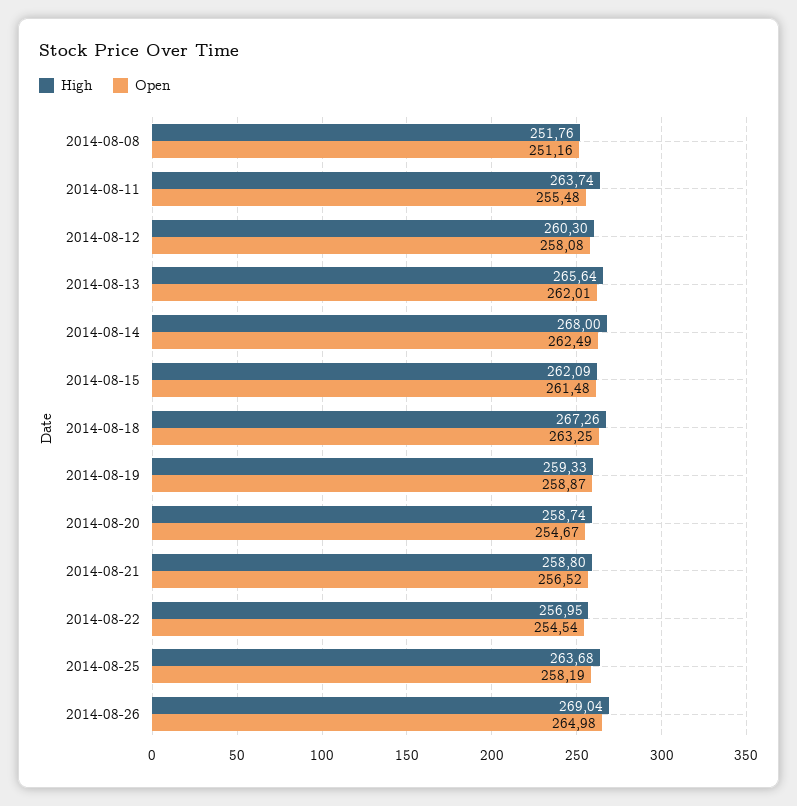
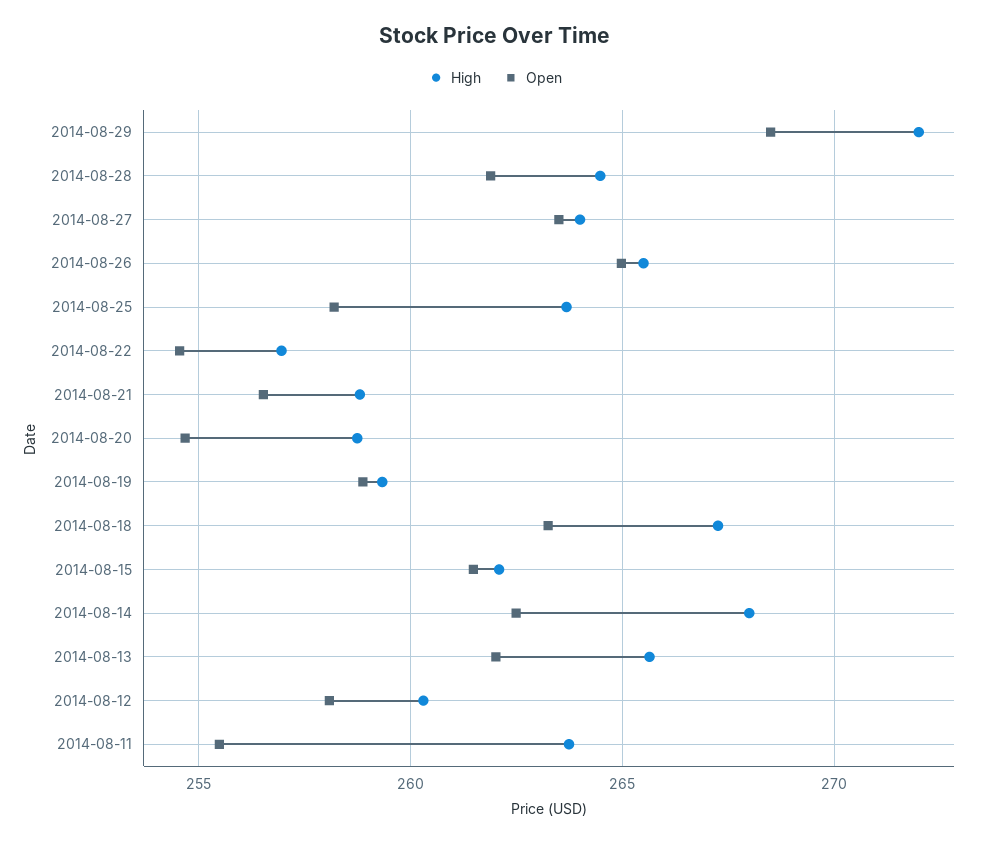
High, 2014-08-08: 251.76 -> none
Open, 2014-08-08: 251.16 -> none
High, 2014-08-26: 269.04 -> 265.5
High, 2014-08-29: none -> 272
Open, 2014-08-29: none -> 268.5
High, 2014-08-28: none -> 264.5
Open, 2014-08-28: none -> 262
High, 2014-08-27: none -> 264
Open, 2014-08-27: none -> 263.5

